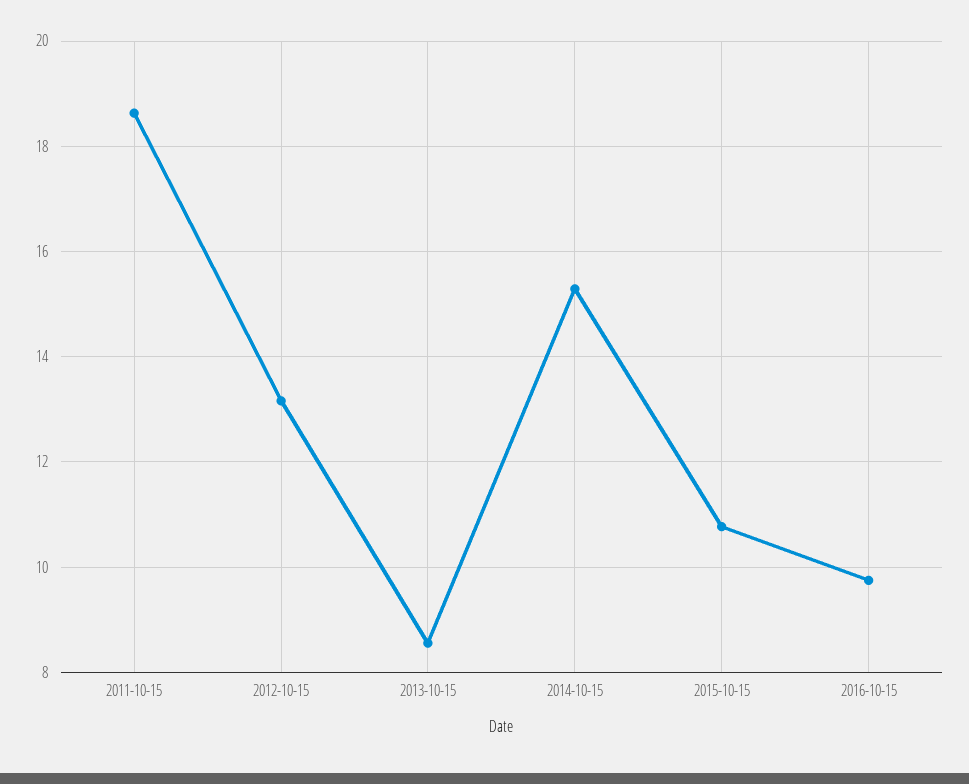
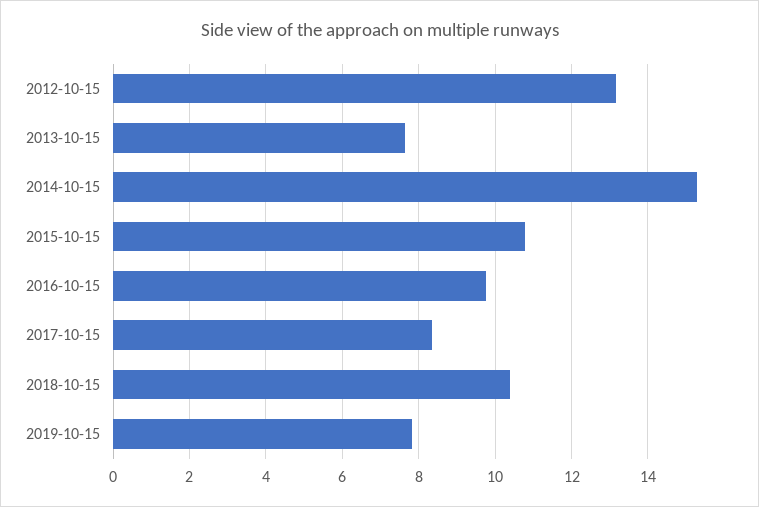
2011-10-15: 18.6 -> none
2013-10-15: 8.6 -> 7.6
2017-10-15: none -> 8.4
2018-10-15: none -> 10.4
2019-10-15: none -> 7.8

